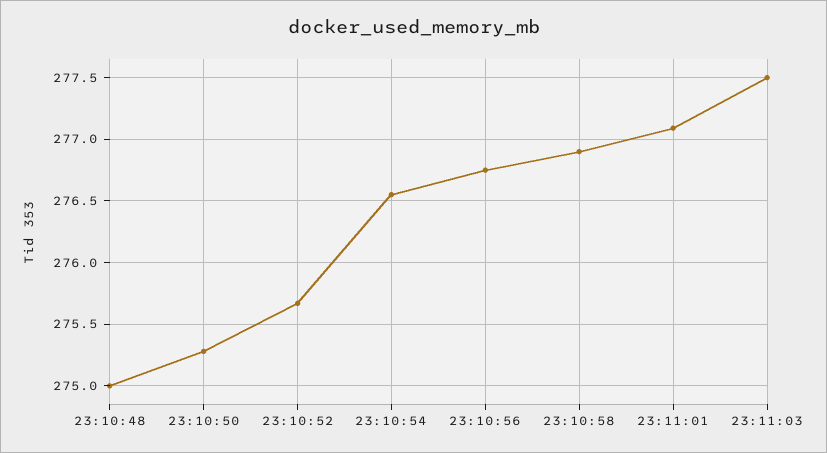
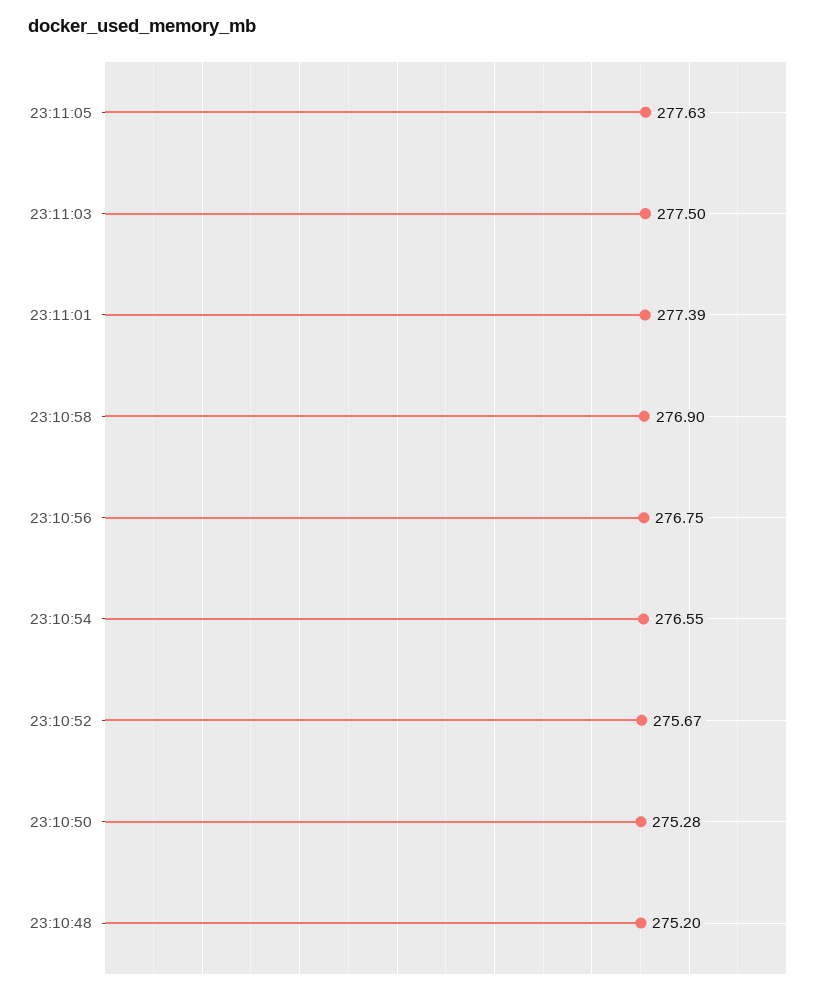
23:10:48: 275 -> 275.2
23:11:01: 277.1 -> 277.39
23:11:05: none -> 277.63

